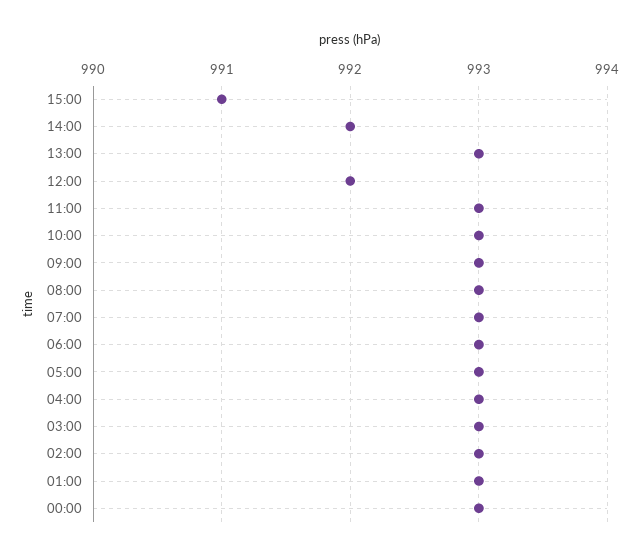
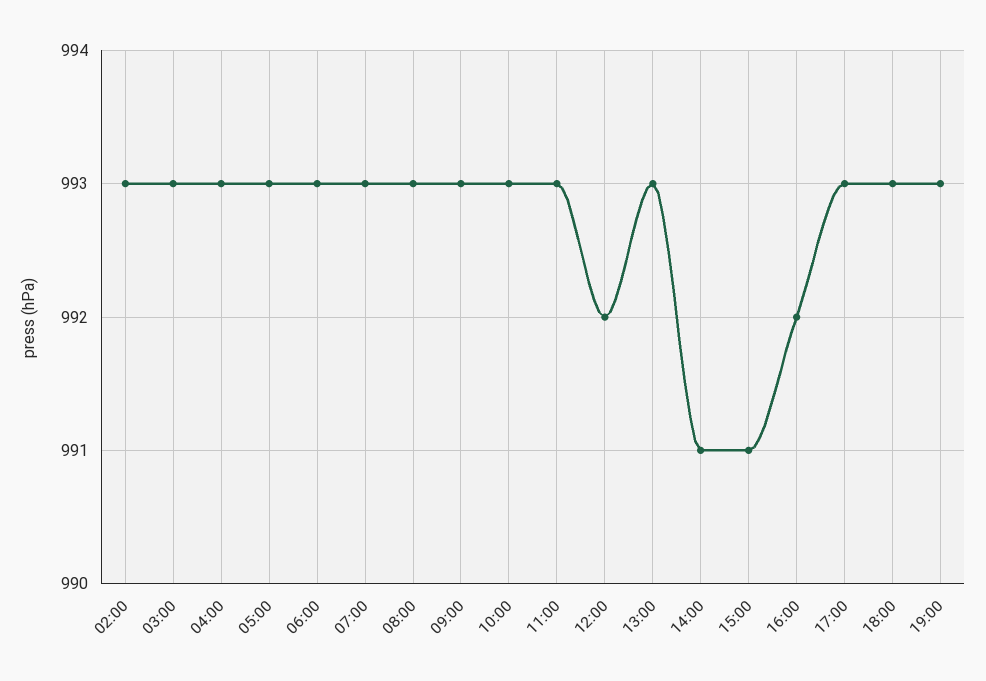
14:00: 992 -> 991
01:00: 993 -> none
00:00: 993 -> none
16:00: none -> 992
17:00: none -> 993
18:00: none -> 993
19:00: none -> 993

